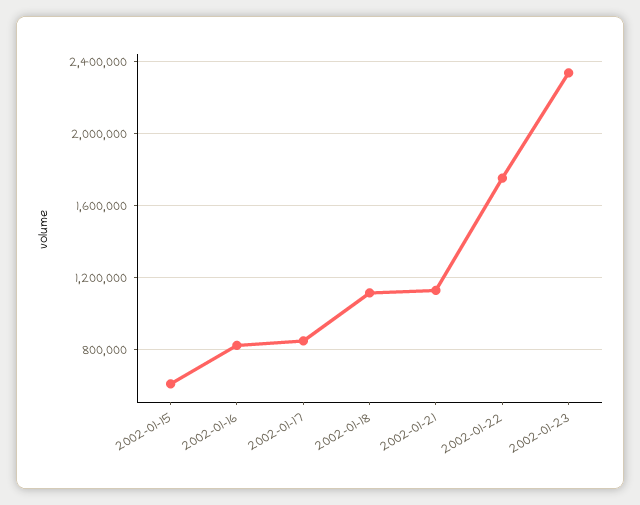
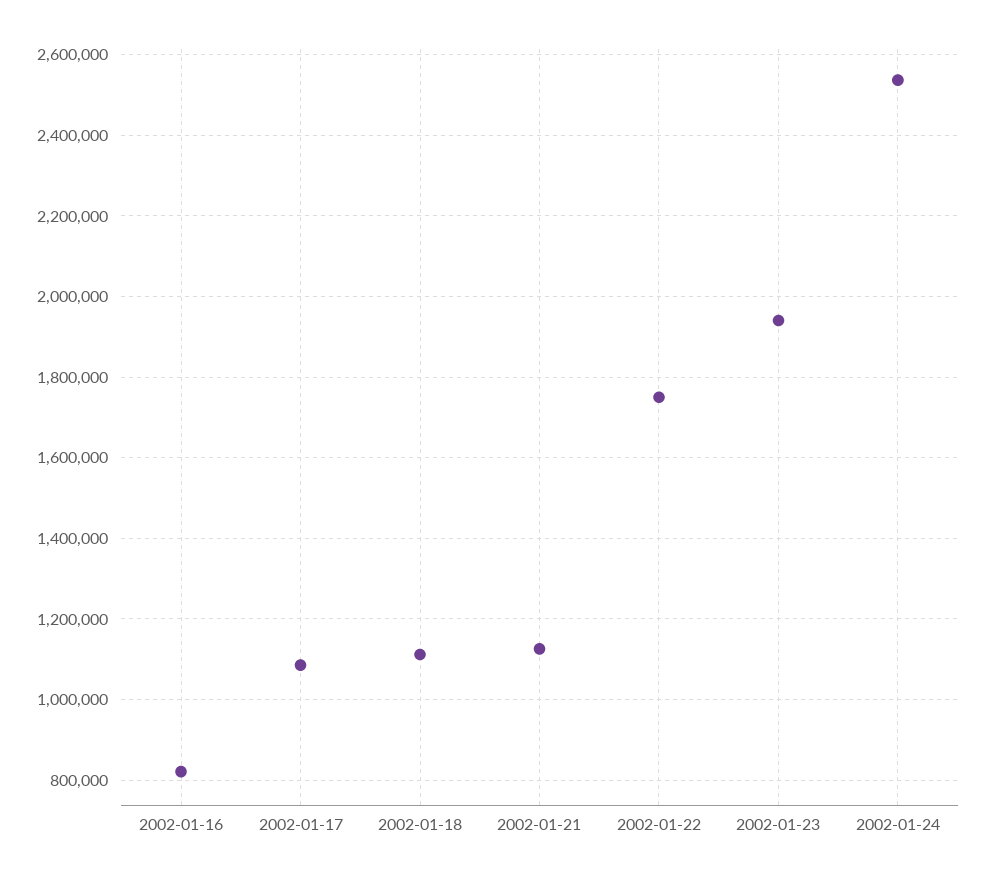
2002-01-15: 600000 -> none
2002-01-17: 850000 -> 1080000
2002-01-23: 2350000 -> 1940000
2002-01-24: none -> 2540000

